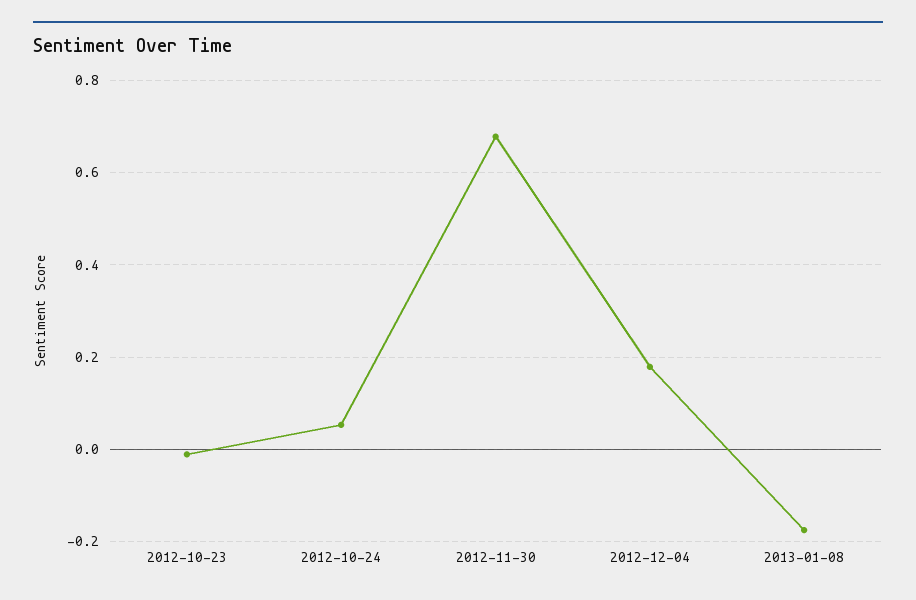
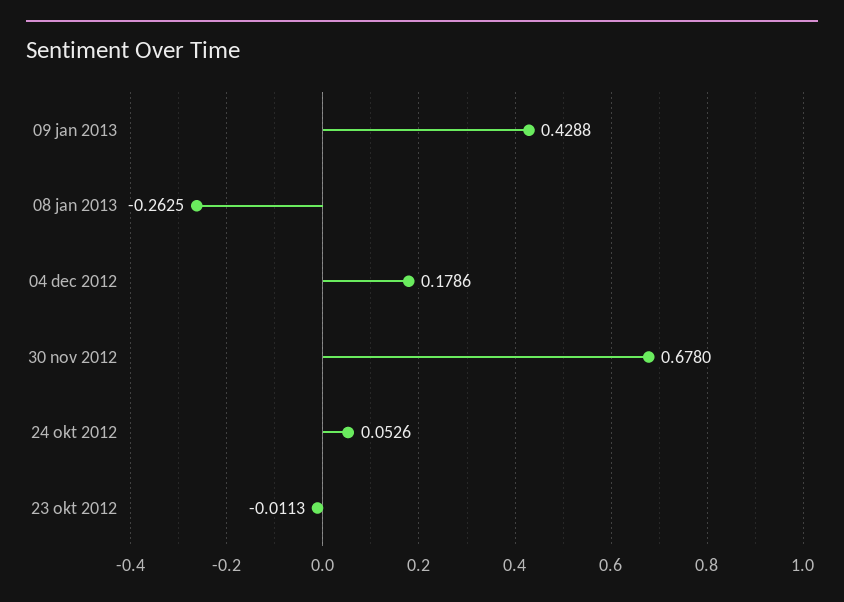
2013-01-08: -0.18 -> -0.2625
09 jan 2013: none -> 0.4288

